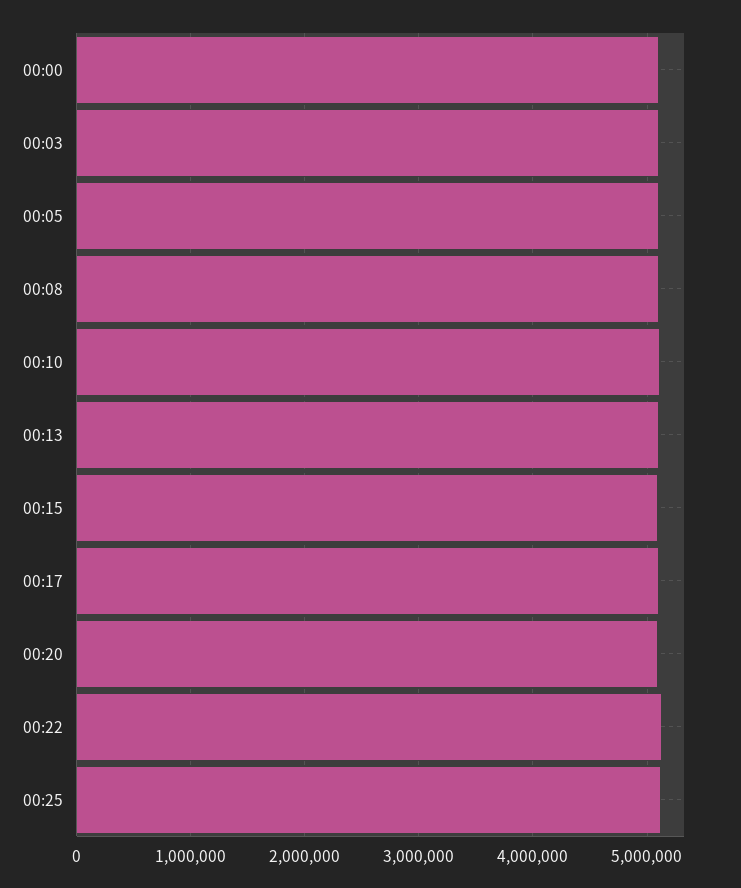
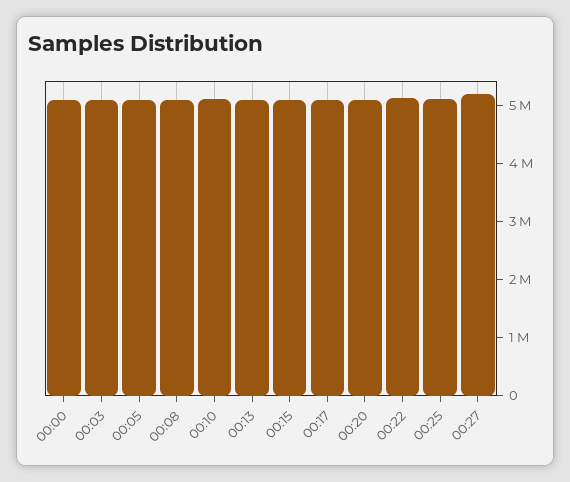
00:27: none -> 5200000

